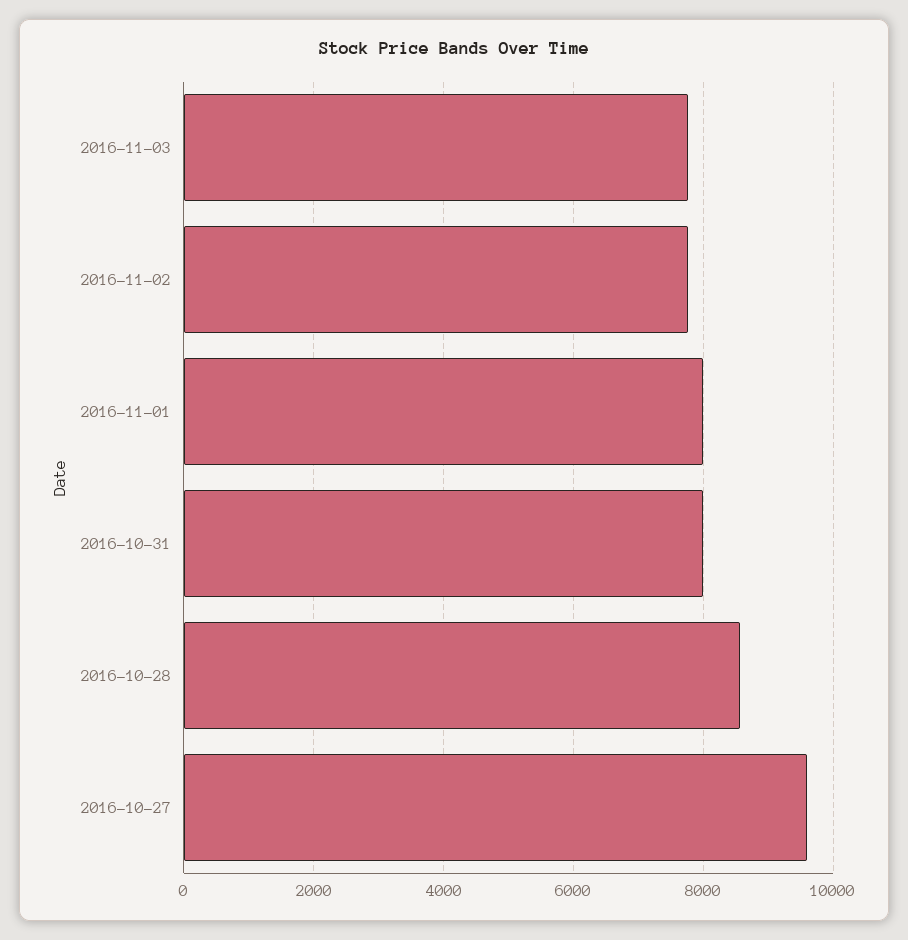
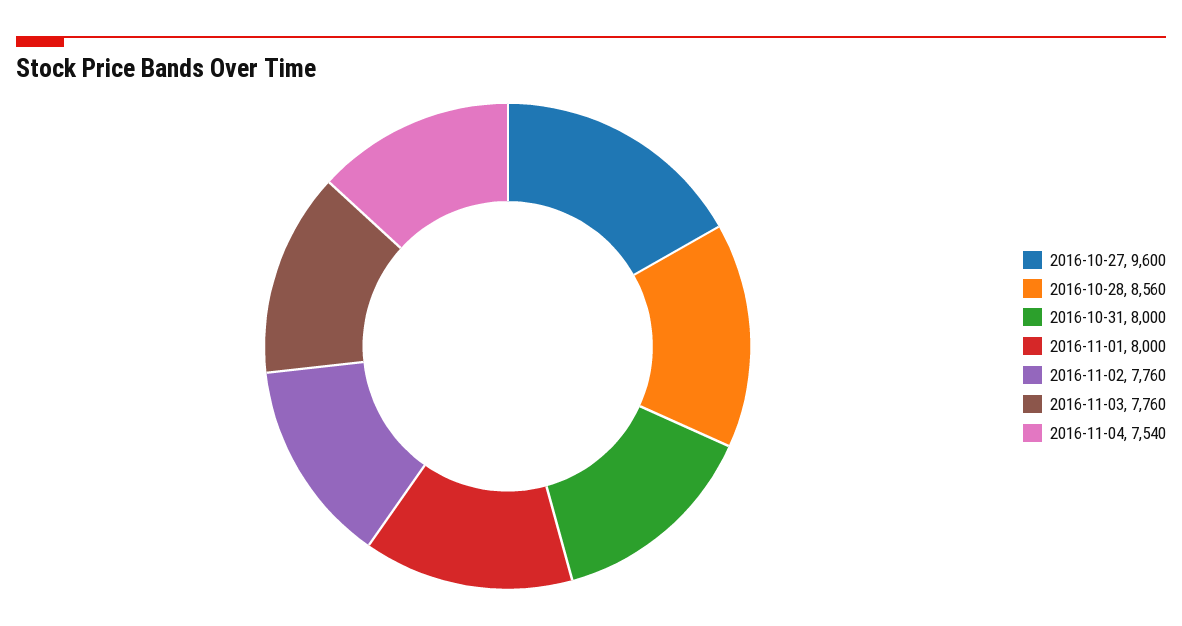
2016-11-04: none -> 7540

